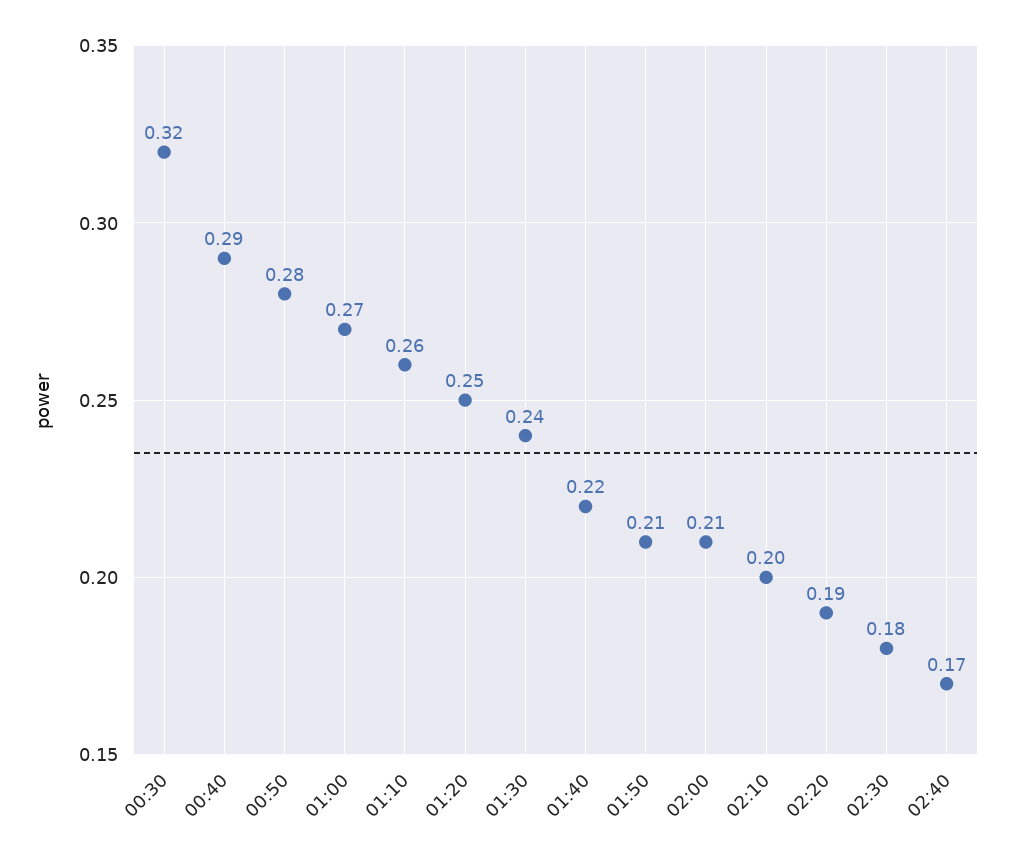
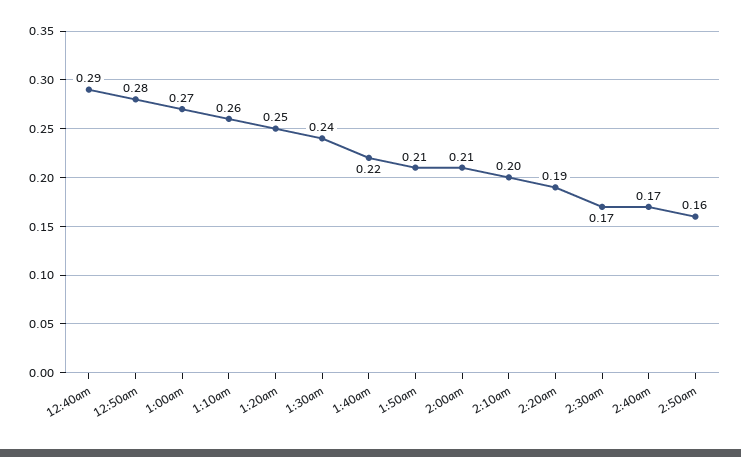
00:30: 0.32 -> none
02:30: 0.18 -> 0.17
2:50am: none -> 0.16

